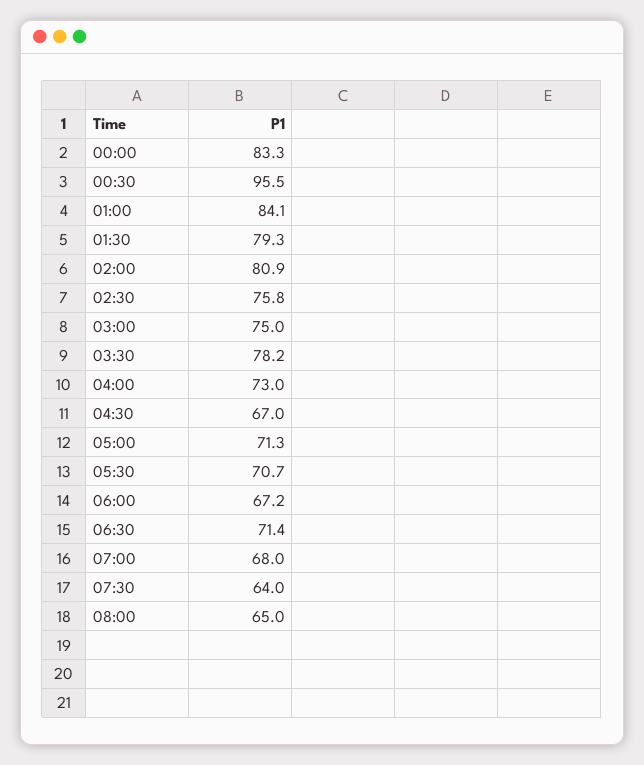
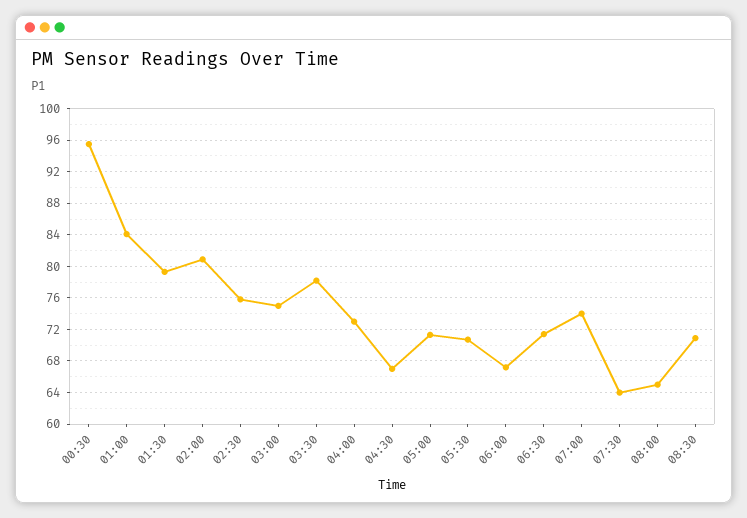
00:00: 83.3 -> none
07:00: 68 -> 74
08:30: none -> 71

